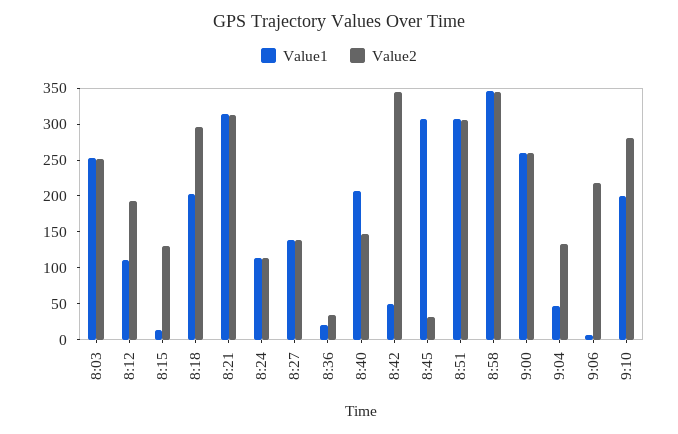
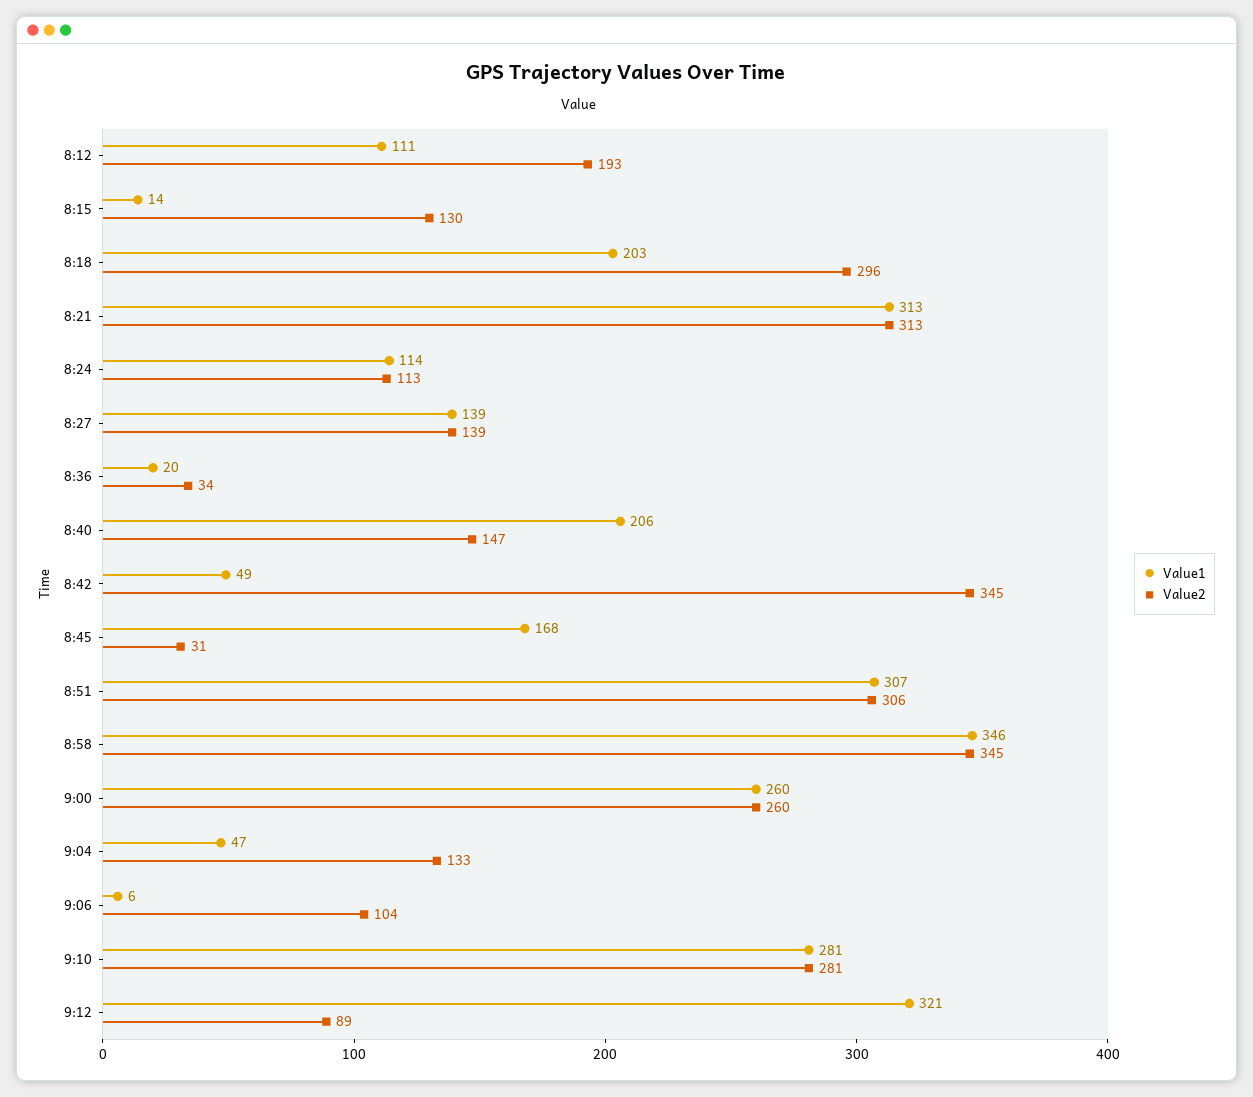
Value1, 8:03: 250 -> none
Value2, 8:03: 250 -> none
Value1, 8:45: 300 -> 168
Value2, 9:06: 225 -> 104
Value1, 9:10: 200 -> 281
Value1, 9:12: none -> 321
Value2, 9:12: none -> 89

